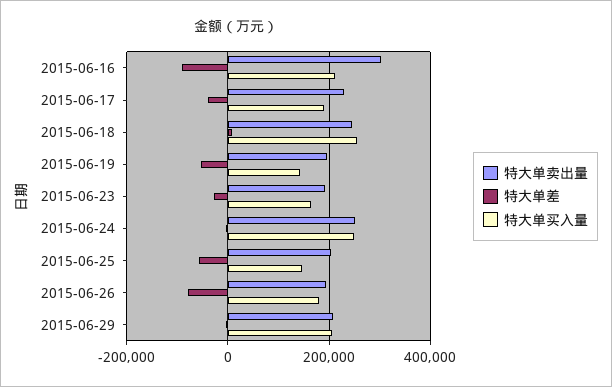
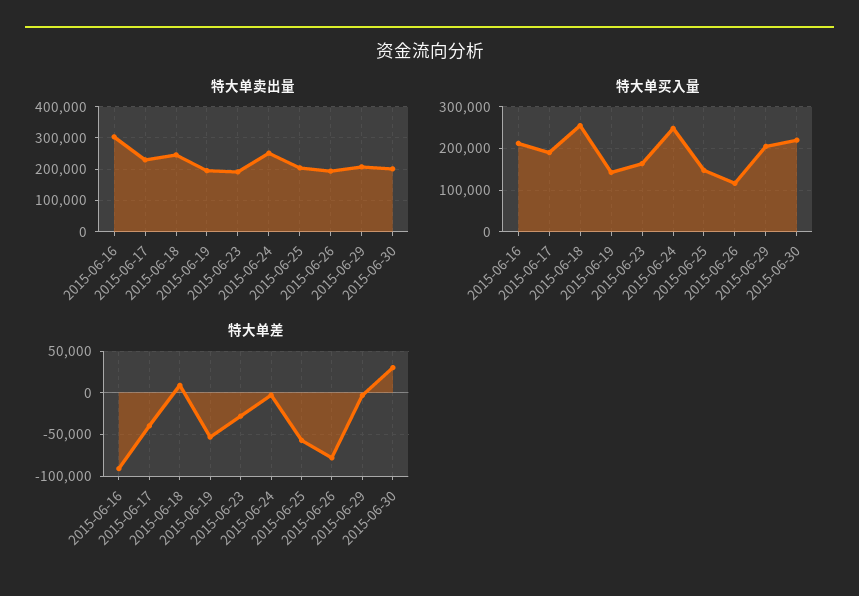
特大单买入量, 2015-06-26: 180000 -> 120000
特大单卖出量, 2015-06-30: none -> 200000
特大单买入量, 2015-06-30: none -> 220000
特大单差, 2015-06-30: none -> 30000

